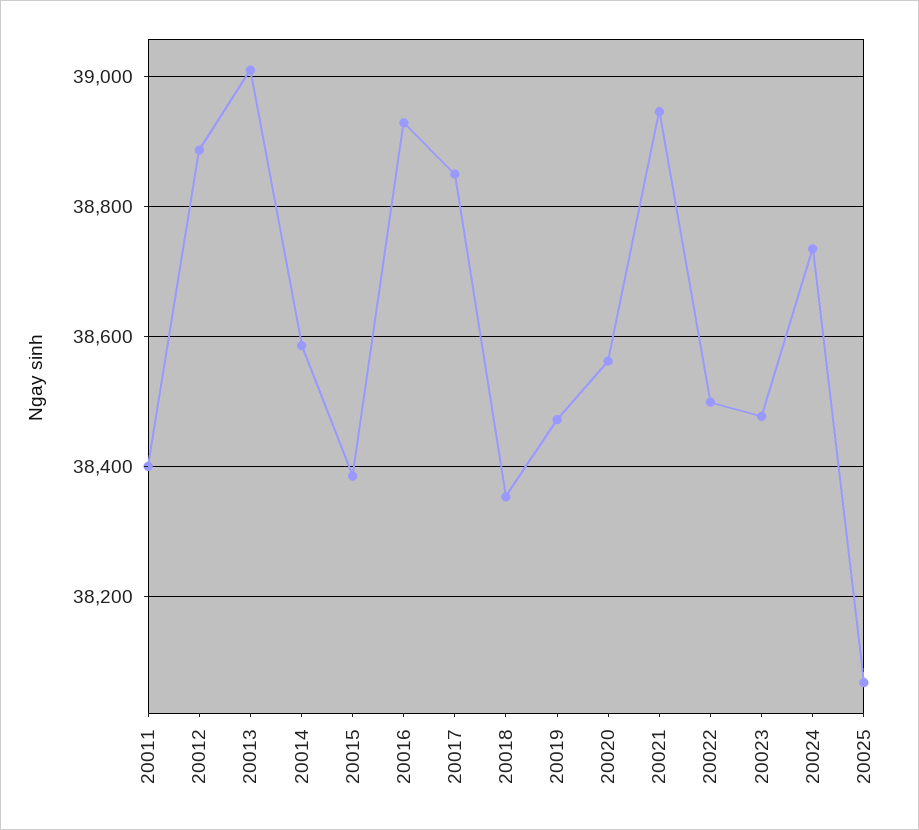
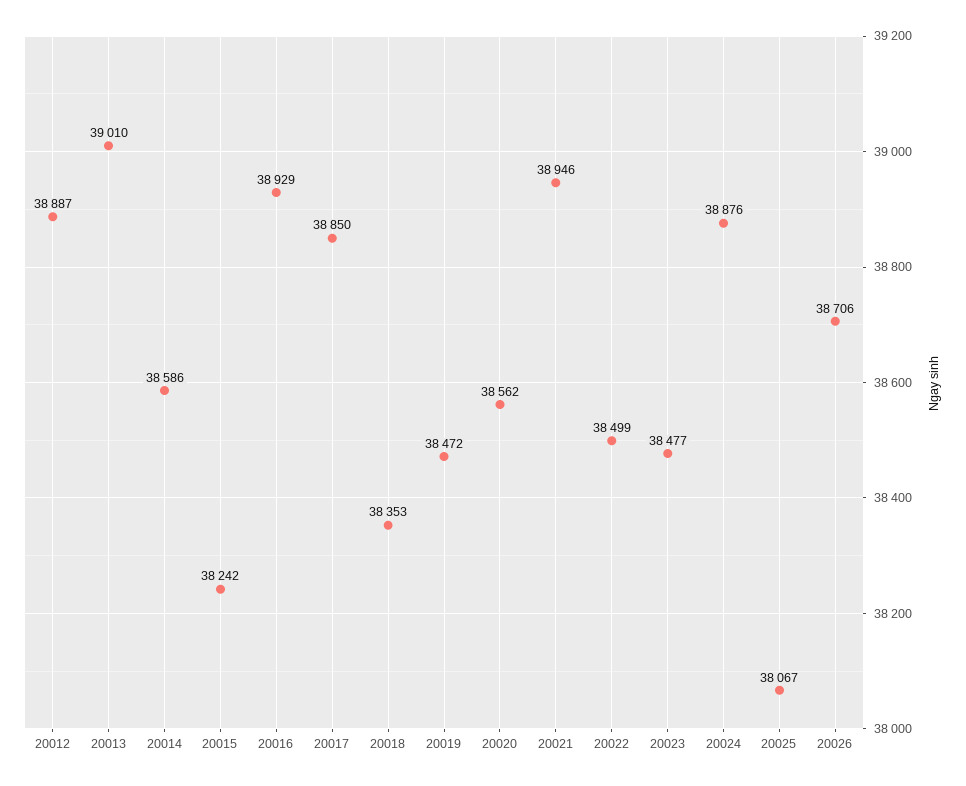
20011: 38400 -> none
20015: 38380 -> 38242
20024: 38740 -> 38876
20026: none -> 38706

